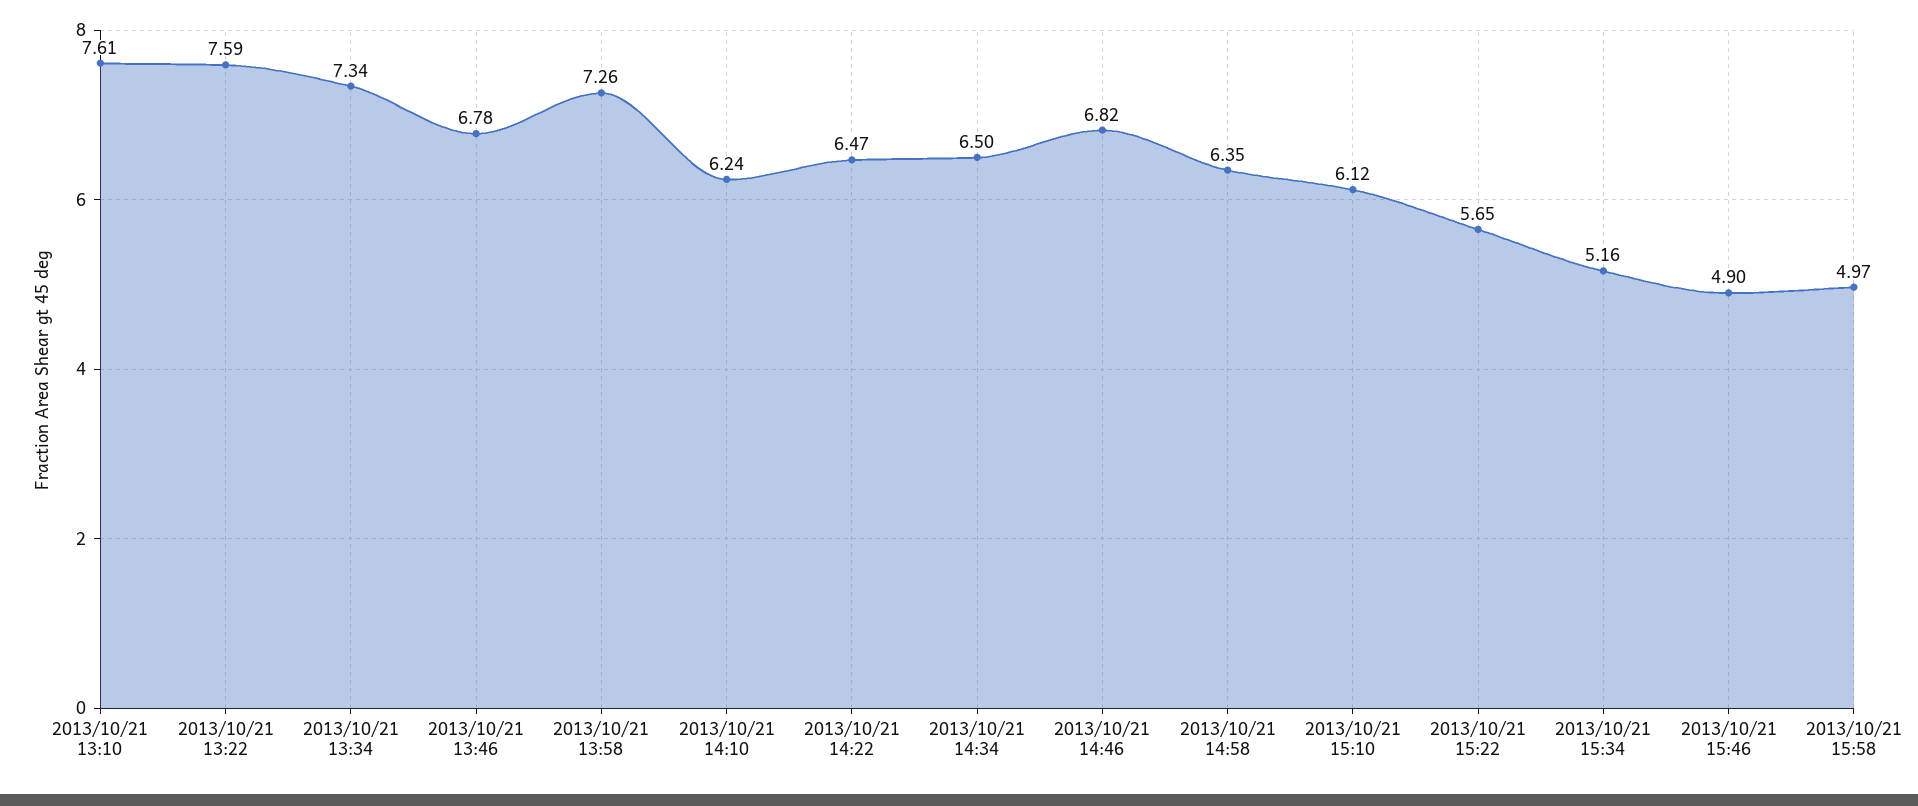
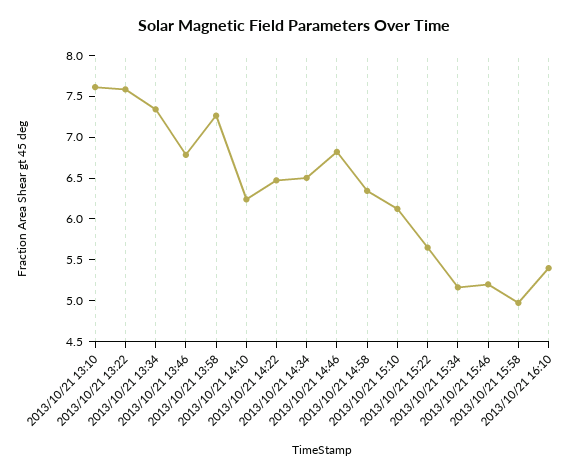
2013/10/21 15:46: 4.9 -> 5.2
2013/10/21 16:10: none -> 5.4

